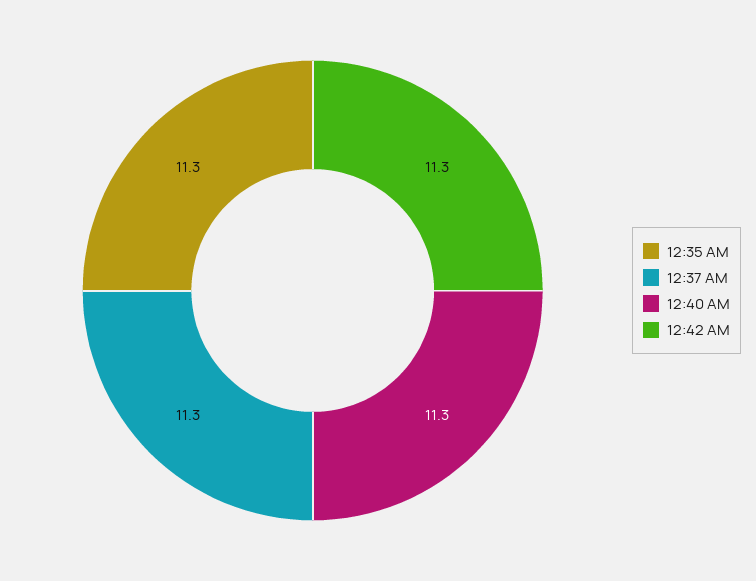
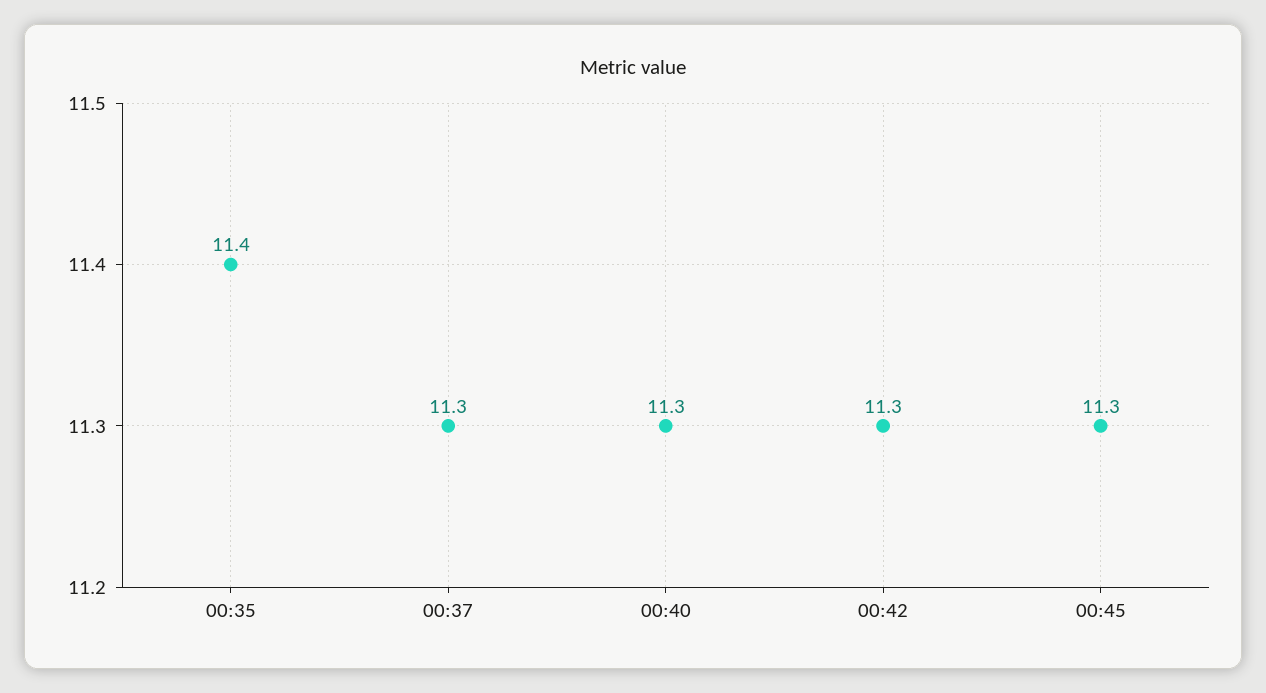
12:35 AM: 11.3 -> 11.4
00:45: none -> 11.3

